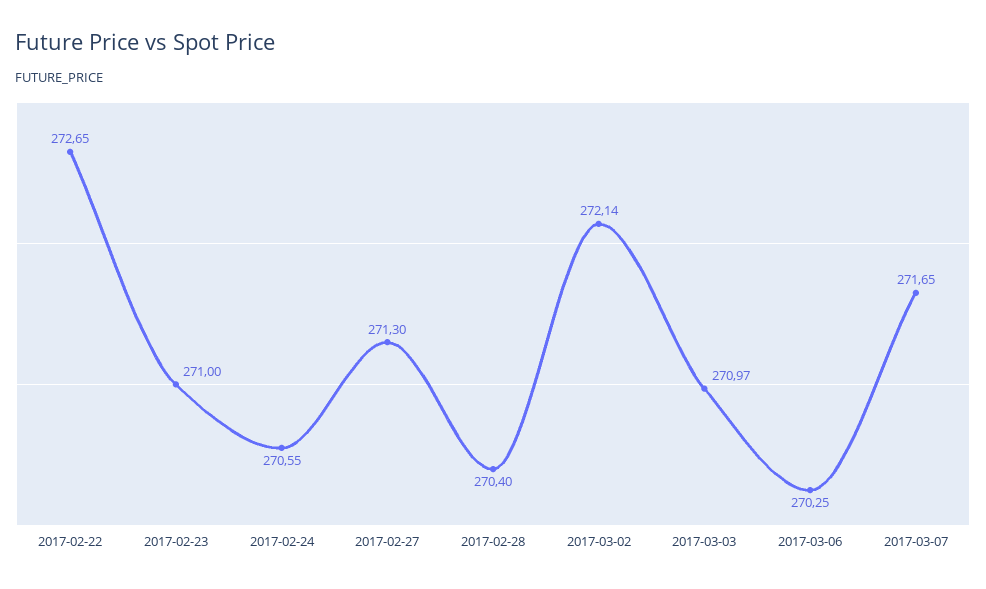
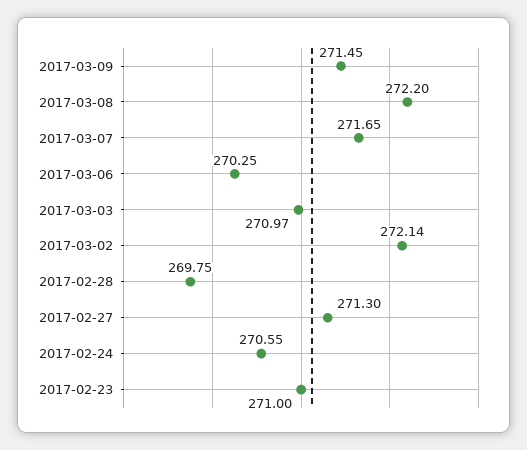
2017-02-22: 272.65 -> none
2017-02-28: 270.4 -> 269.75
2017-03-09: none -> 271.45
2017-03-08: none -> 272.2

